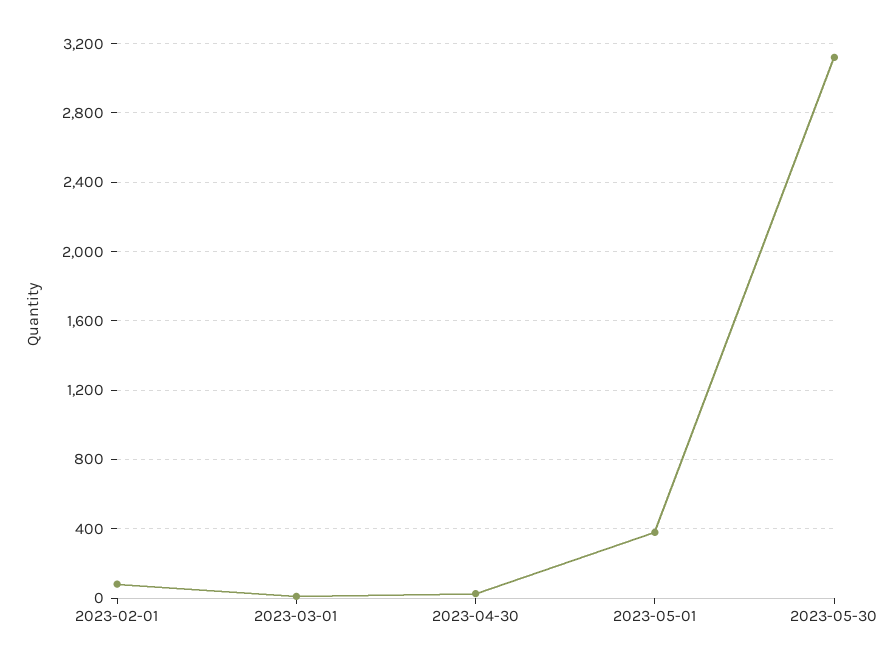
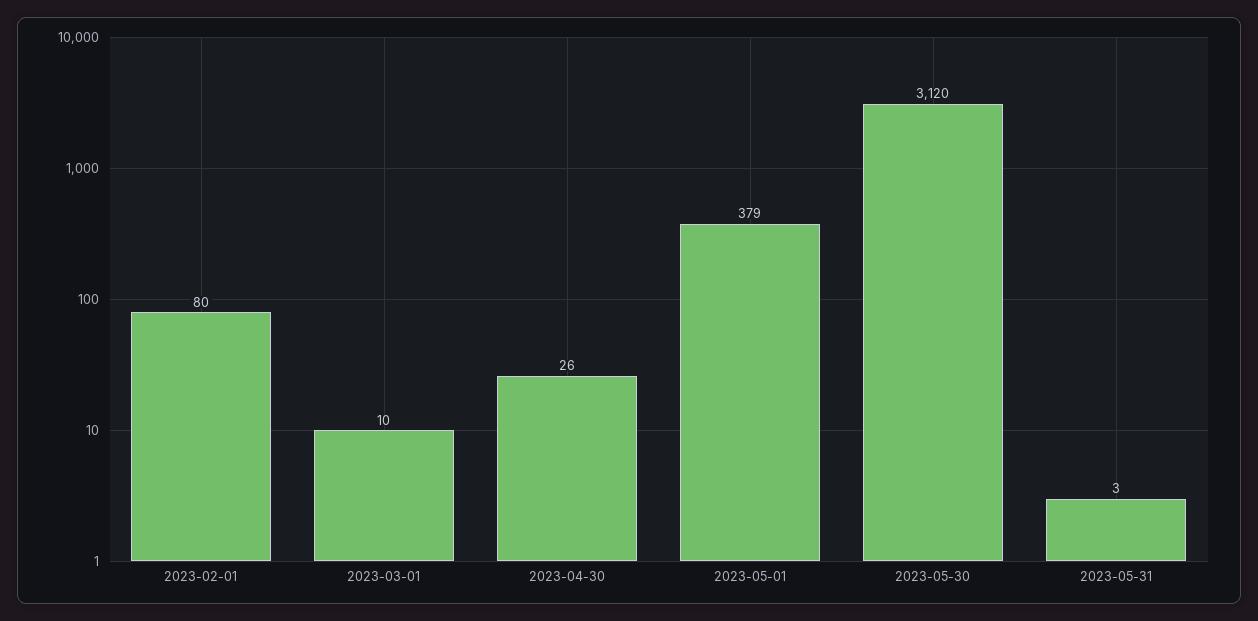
2023-05-31: none -> 3

